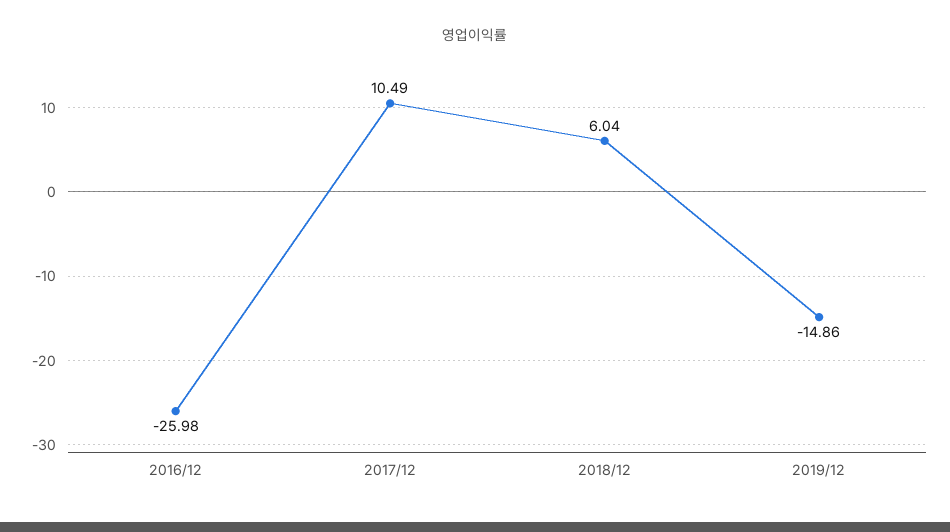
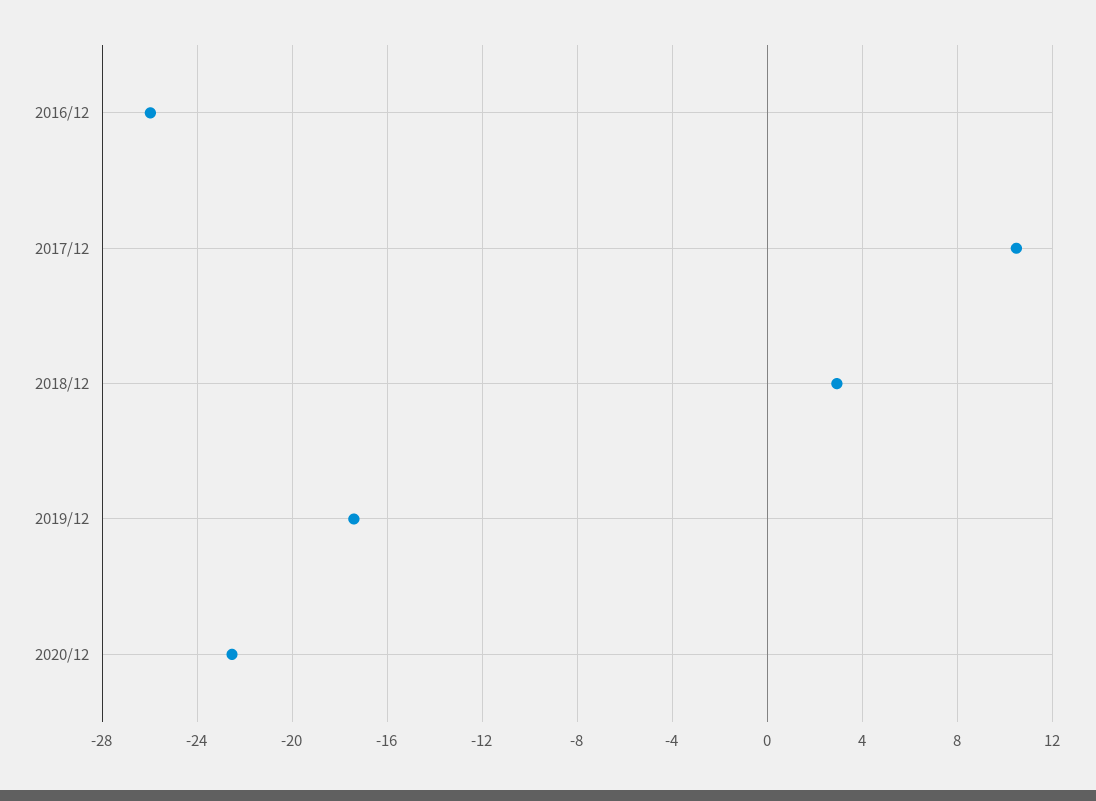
2018/12: 6.04 -> 3
2019/12: -14.86 -> -17.5
2020/12: none -> -22.5

